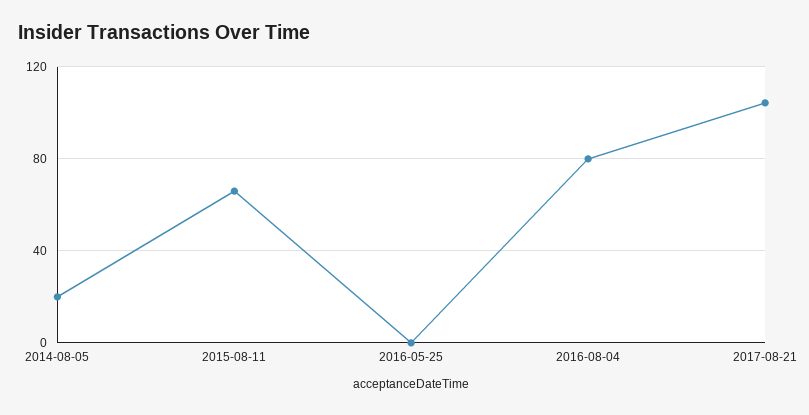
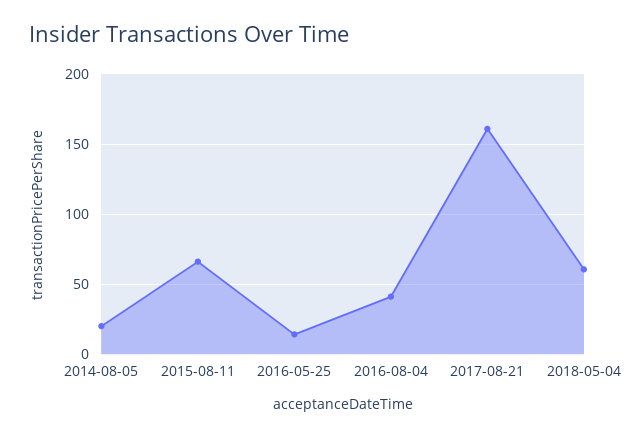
2016-05-25: 0 -> 15
2016-08-04: 80 -> 40
2017-08-21: 105 -> 160
2018-05-04: none -> 60

